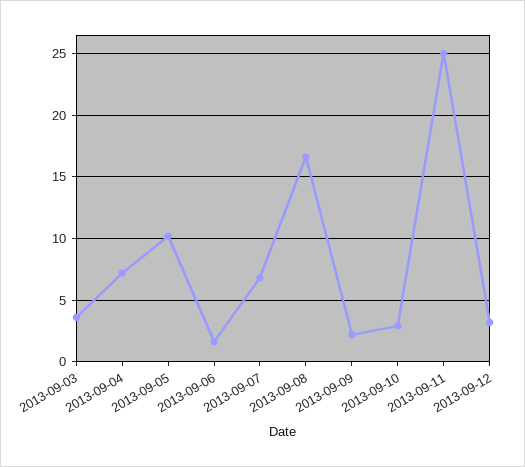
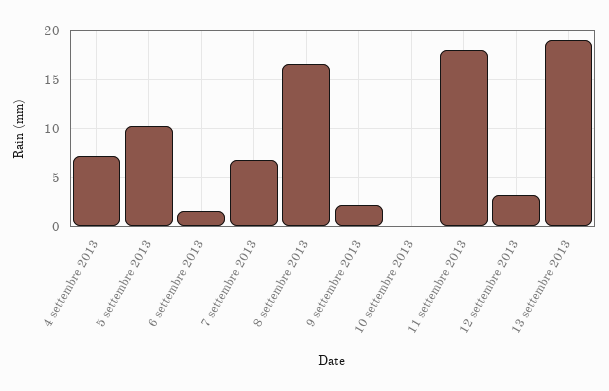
2013-09-03: 3.5 -> none
2013-09-10: 3 -> 0
2013-09-11: 25 -> 18
13 settembre 2013: none -> 19

